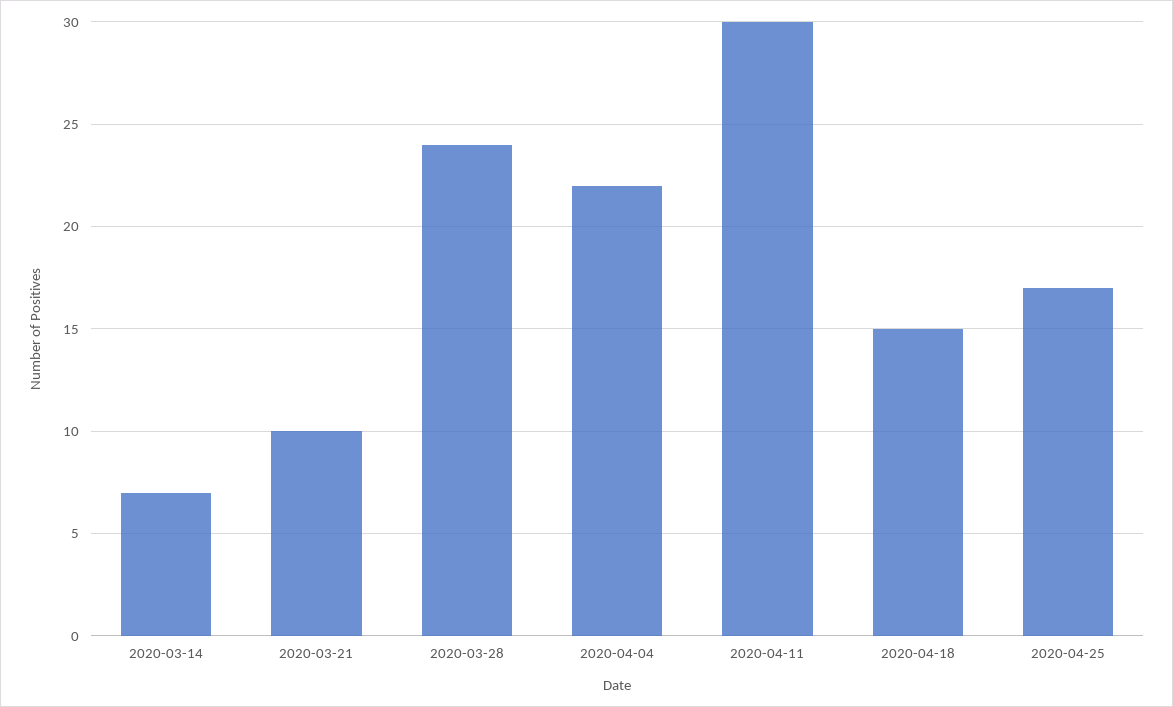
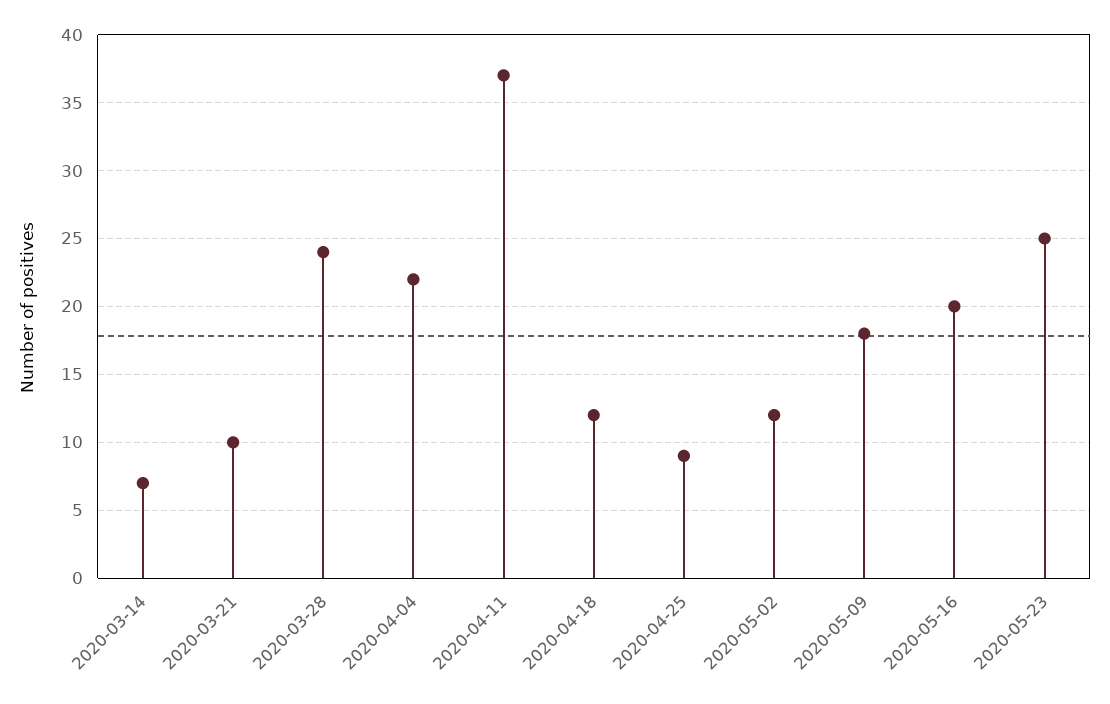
2020-04-11: 30 -> 37
2020-04-18: 15 -> 12
2020-04-25: 17 -> 9
2020-05-02: none -> 12
2020-05-09: none -> 18
2020-05-16: none -> 20
2020-05-23: none -> 25

